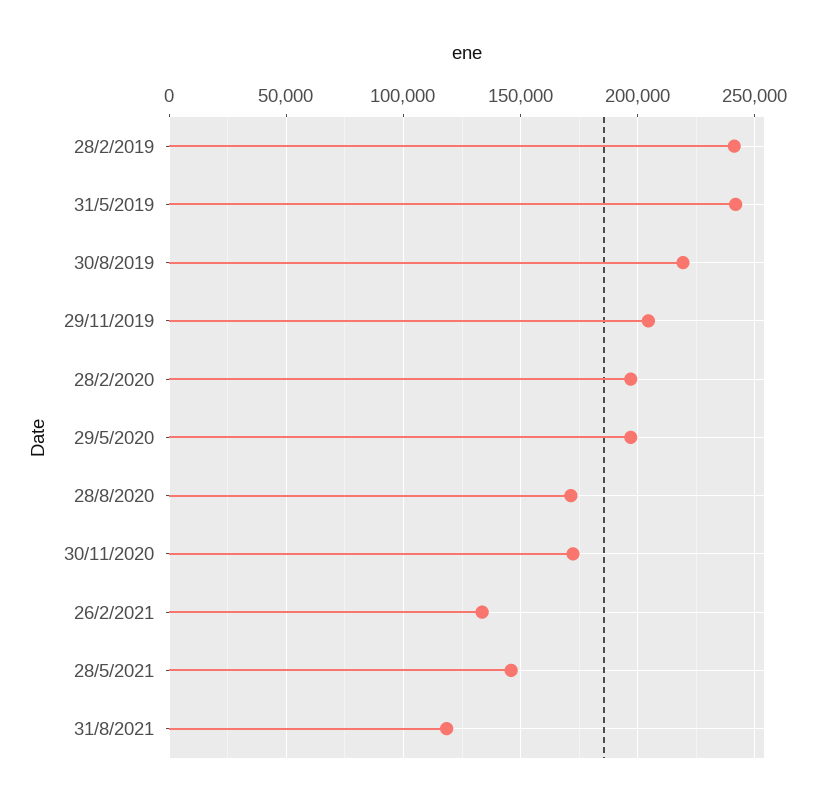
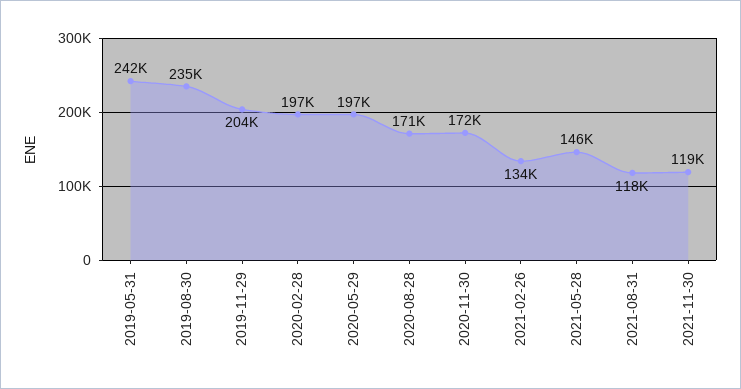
28/2/2019: 240000 -> none
30/8/2019: 220000 -> 235000
2021-11-30: none -> 119000

